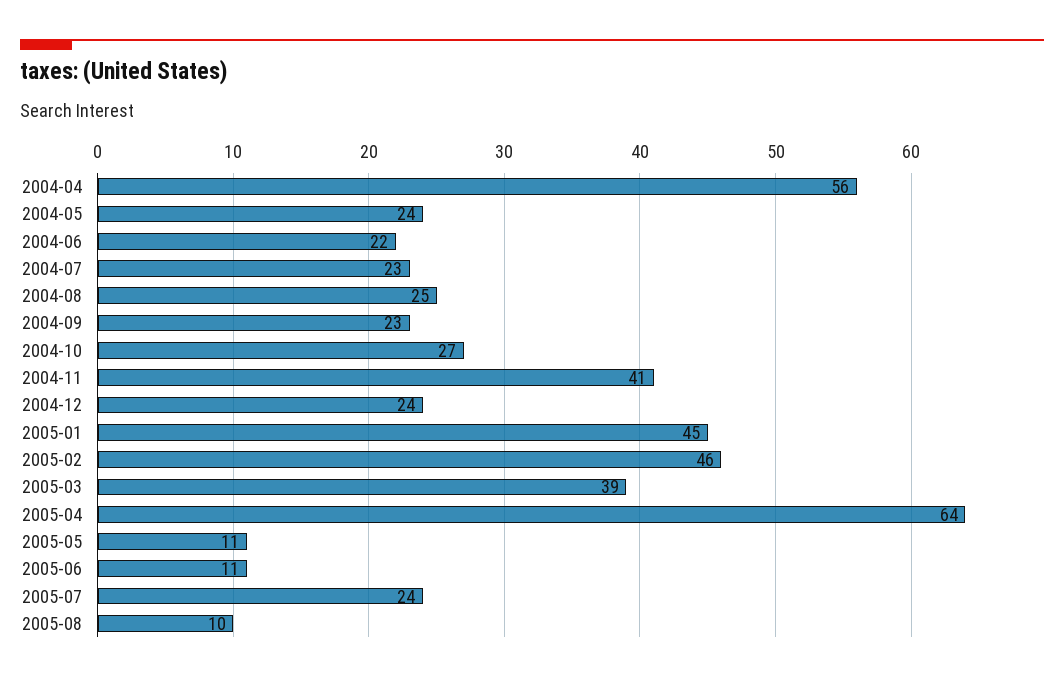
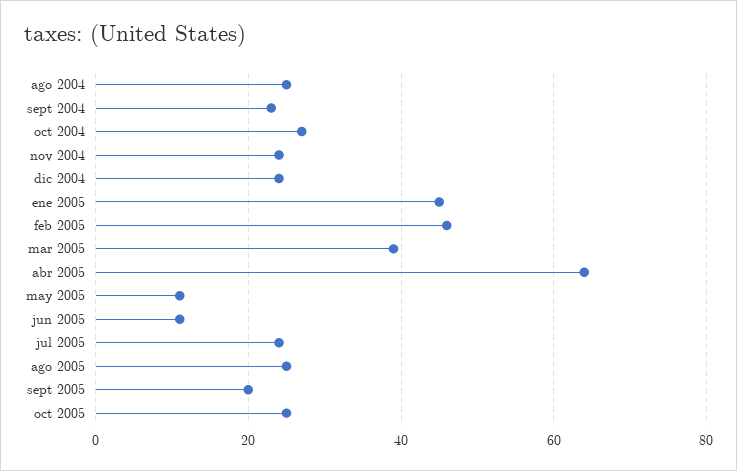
2004-04: 56 -> none
2004-05: 24 -> none
2004-06: 22 -> none
2004-07: 23 -> none
2004-11: 41 -> 25
2005-08: 10 -> 25
sept 2005: none -> 20
oct 2005: none -> 25

